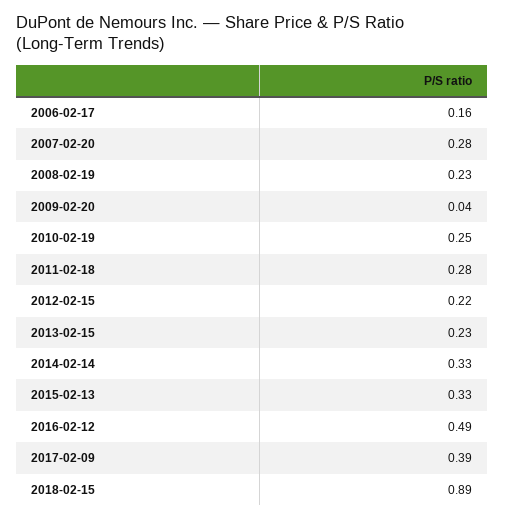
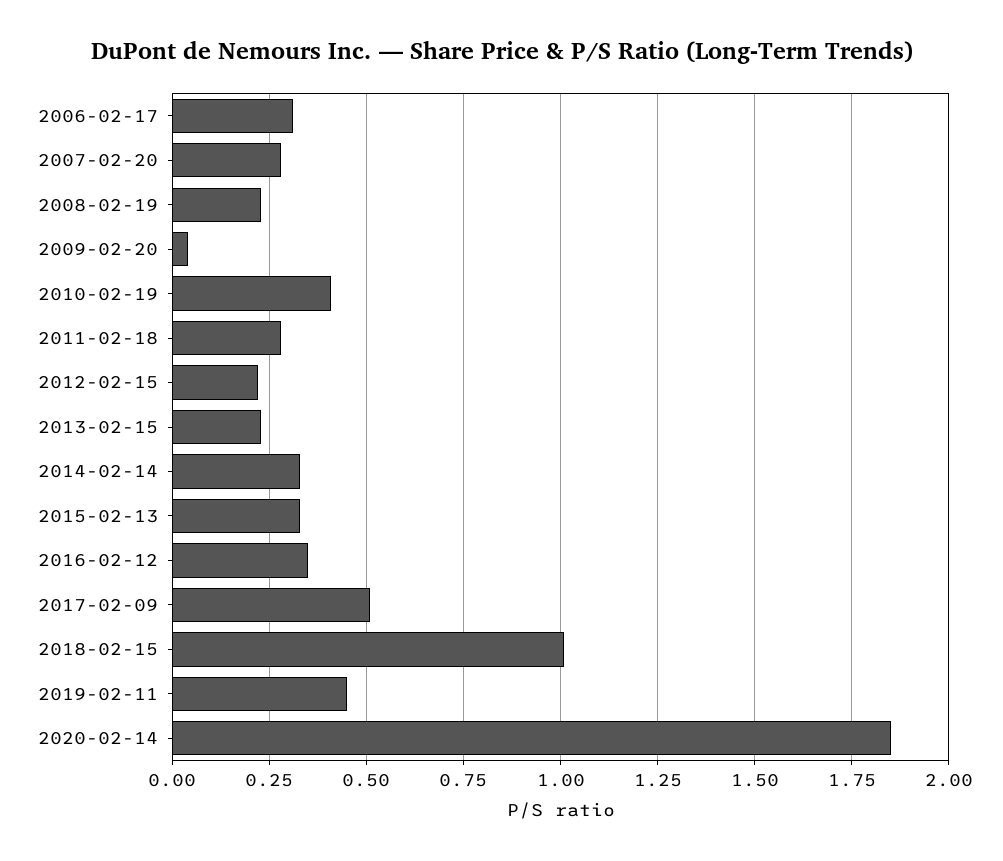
2006-02-17: 0.16 -> 0.3
2010-02-19: 0.25 -> 0.4
2016-02-12: 0.49 -> 0.35
2017-02-09: 0.39 -> 0.5
2018-02-15: 0.89 -> 1
2019-02-11: none -> 0.45
2020-02-14: none -> 1.85

